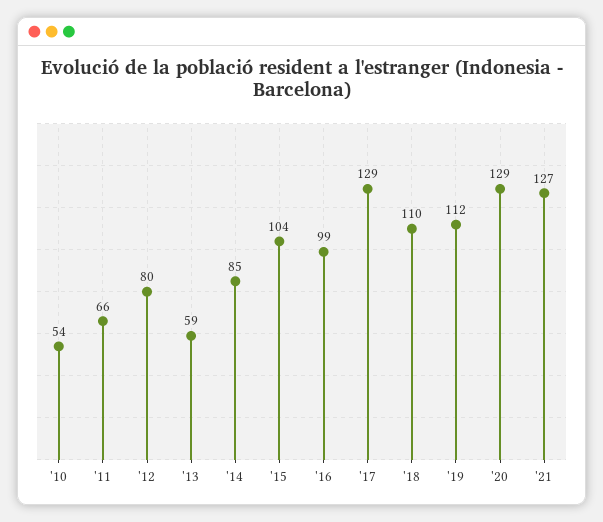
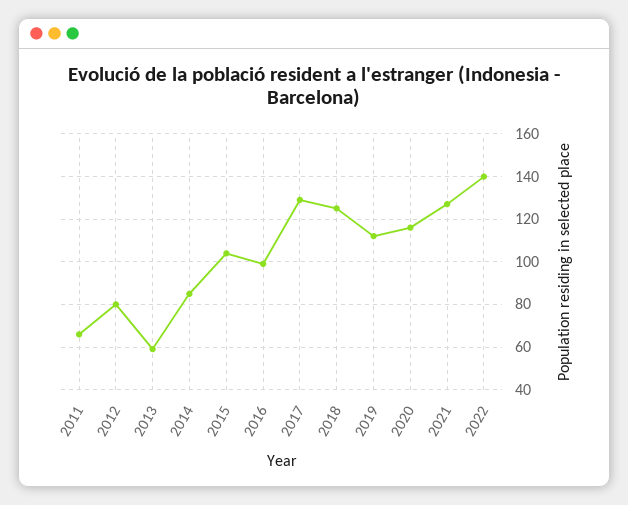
'10: 54 -> none
'18: 110 -> 125
'20: 129 -> 115
2022: none -> 140

